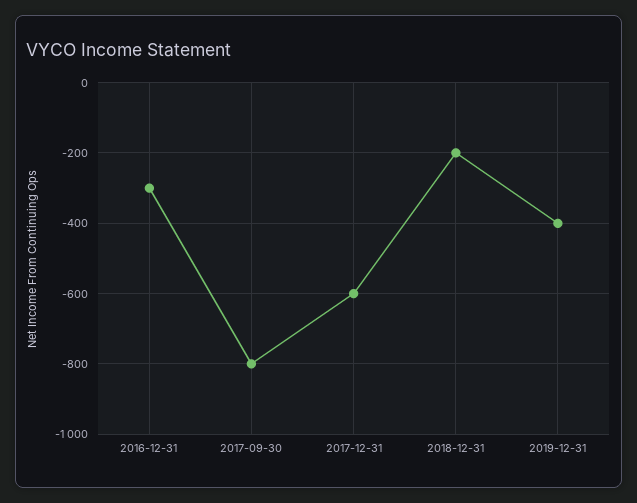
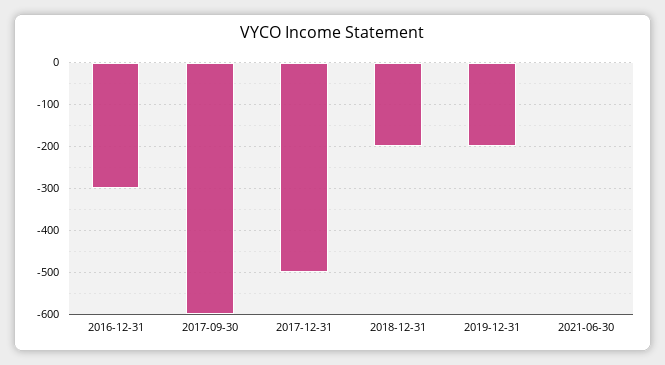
2017-09-30: -800 -> -600
2017-12-31: -600 -> -500
2019-12-31: -400 -> -200
2021-06-30: none -> 0

